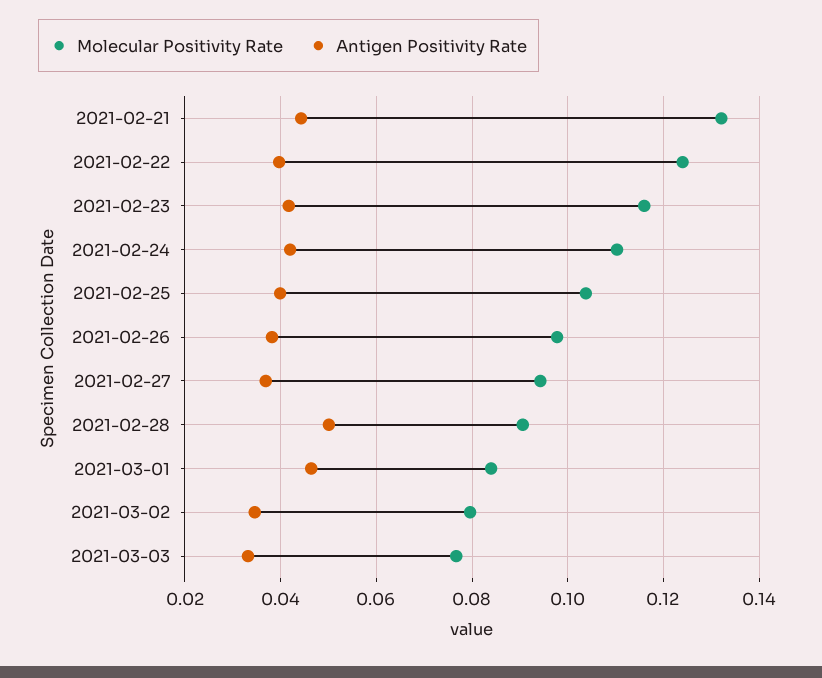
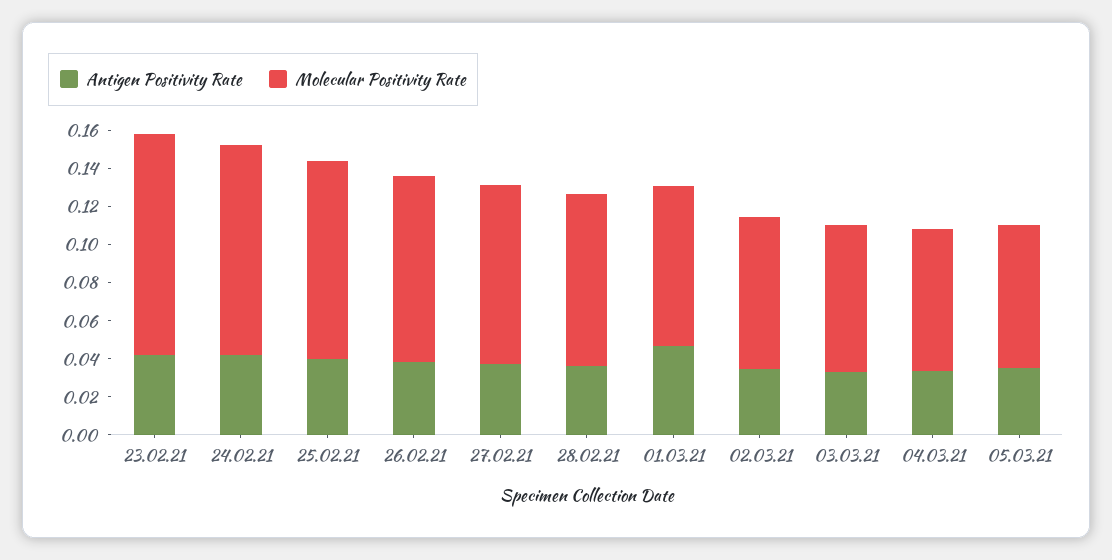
Molecular Positivity Rate, 2021-02-21: 0.132 -> none
Antigen Positivity Rate, 2021-02-21: 0.044 -> none
Molecular Positivity Rate, 2021-02-22: 0.124 -> none
Antigen Positivity Rate, 2021-02-22: 0.04 -> none
Antigen Positivity Rate, 2021-02-28: 0.05 -> 0.035
Antigen Positivity Rate, 04.03.21: none -> 0.035
Molecular Positivity Rate, 04.03.21: none -> 0.075
Antigen Positivity Rate, 05.03.21: none -> 0.035
Molecular Positivity Rate, 05.03.21: none -> 0.075

